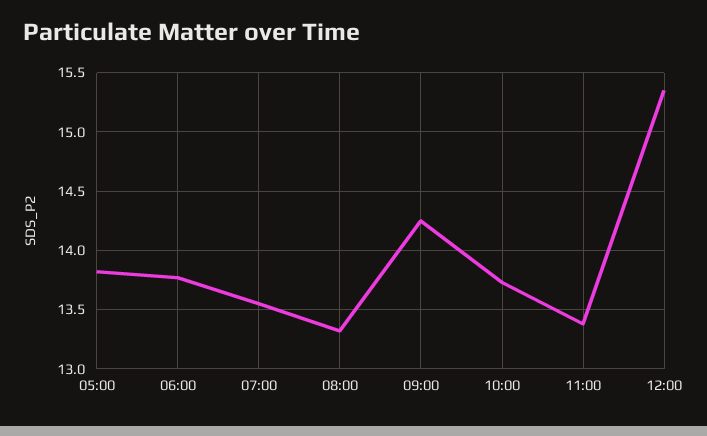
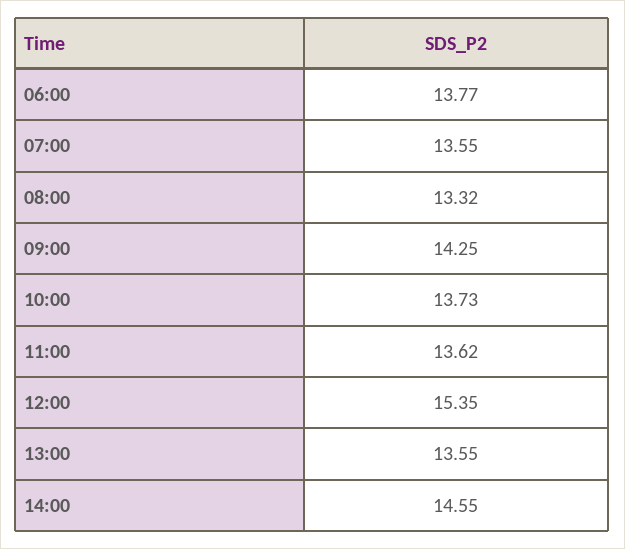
05:00: 13.8 -> none
11:00: 13.4 -> 13.62
13:00: none -> 13.55
14:00: none -> 14.55

